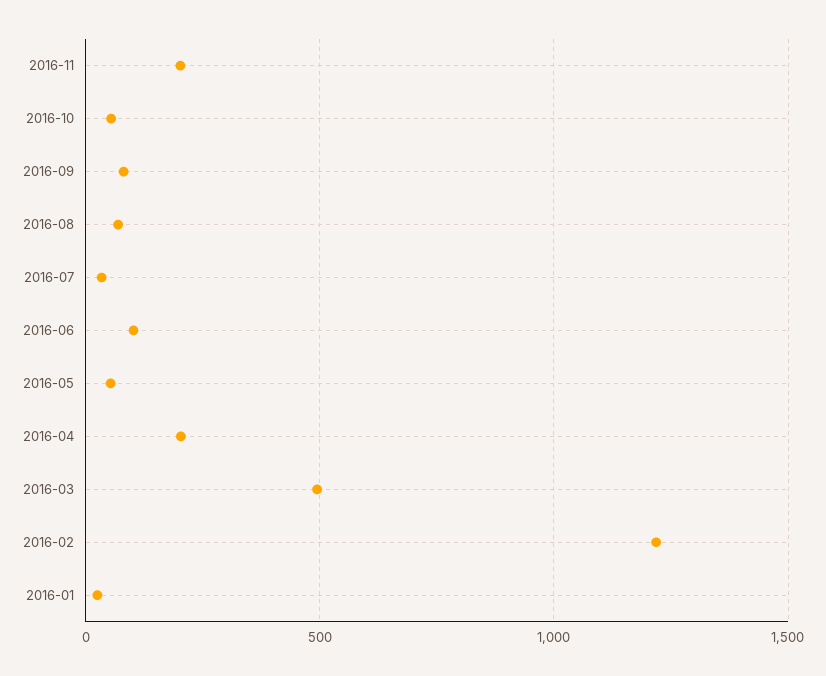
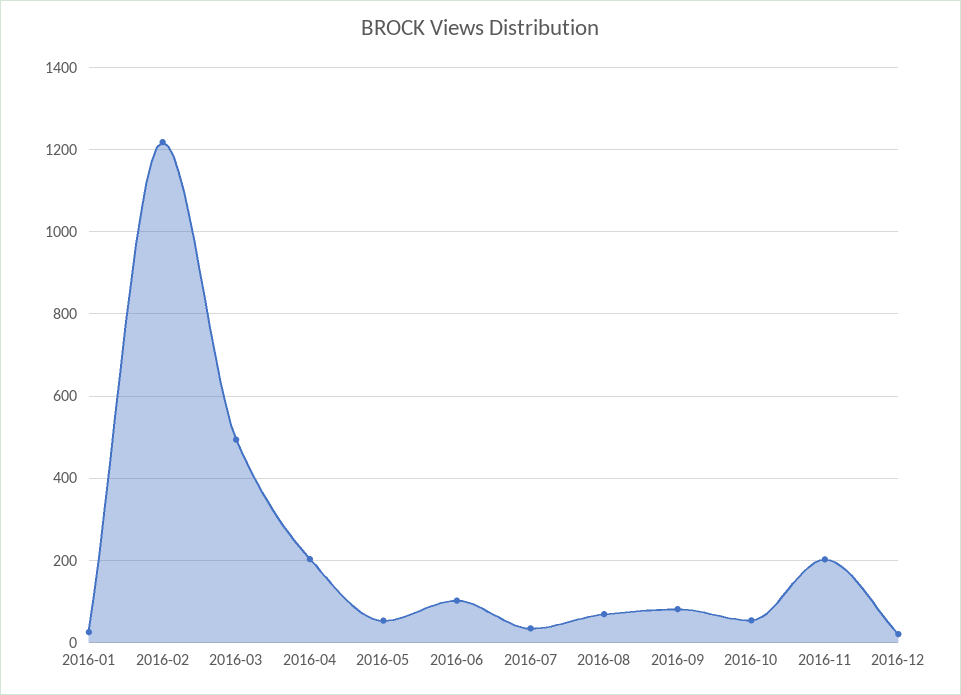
2016-12: none -> 20

